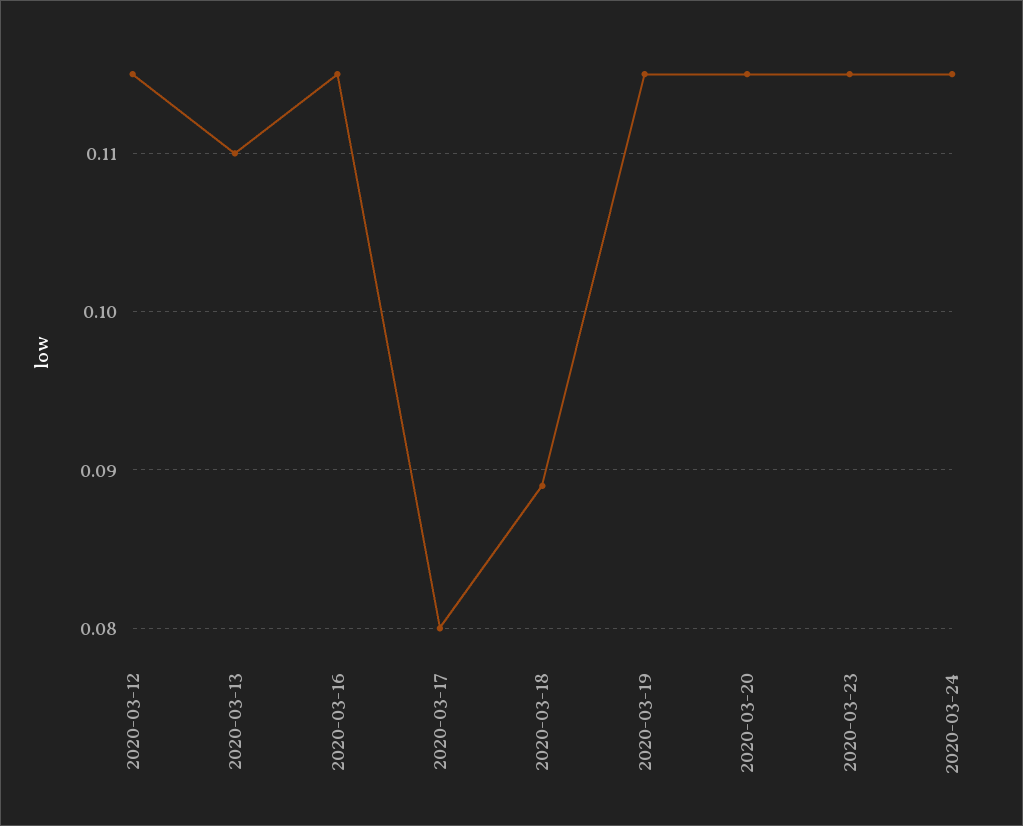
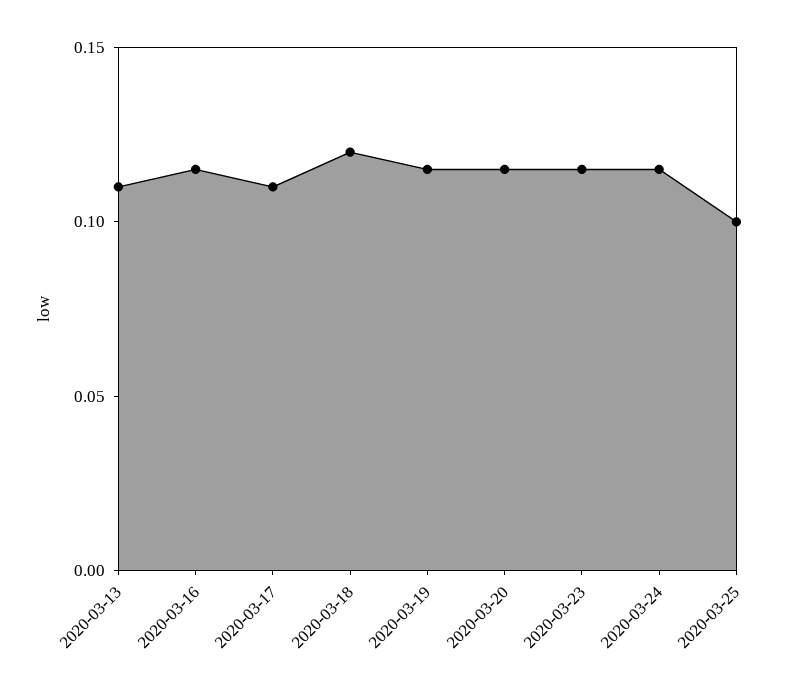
2020-03-12: 0.115 -> none
2020-03-17: 0.08 -> 0.11
2020-03-18: 0.089 -> 0.12
2020-03-25: none -> 0.1

